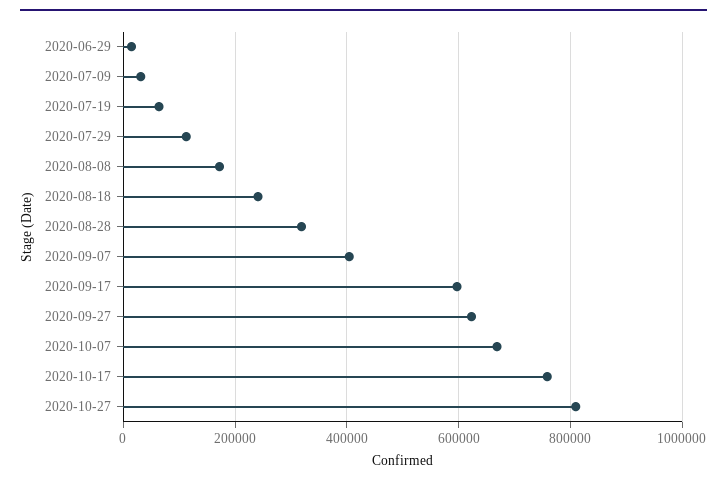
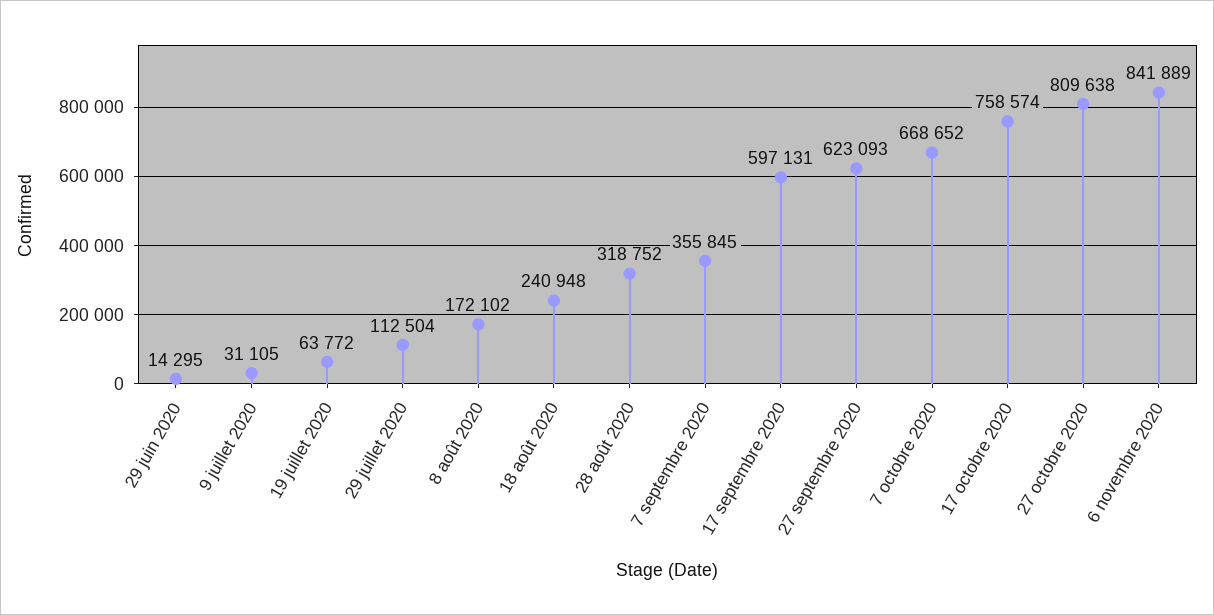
2020-09-07: 400000 -> 355845
6 novembre 2020: none -> 841889

